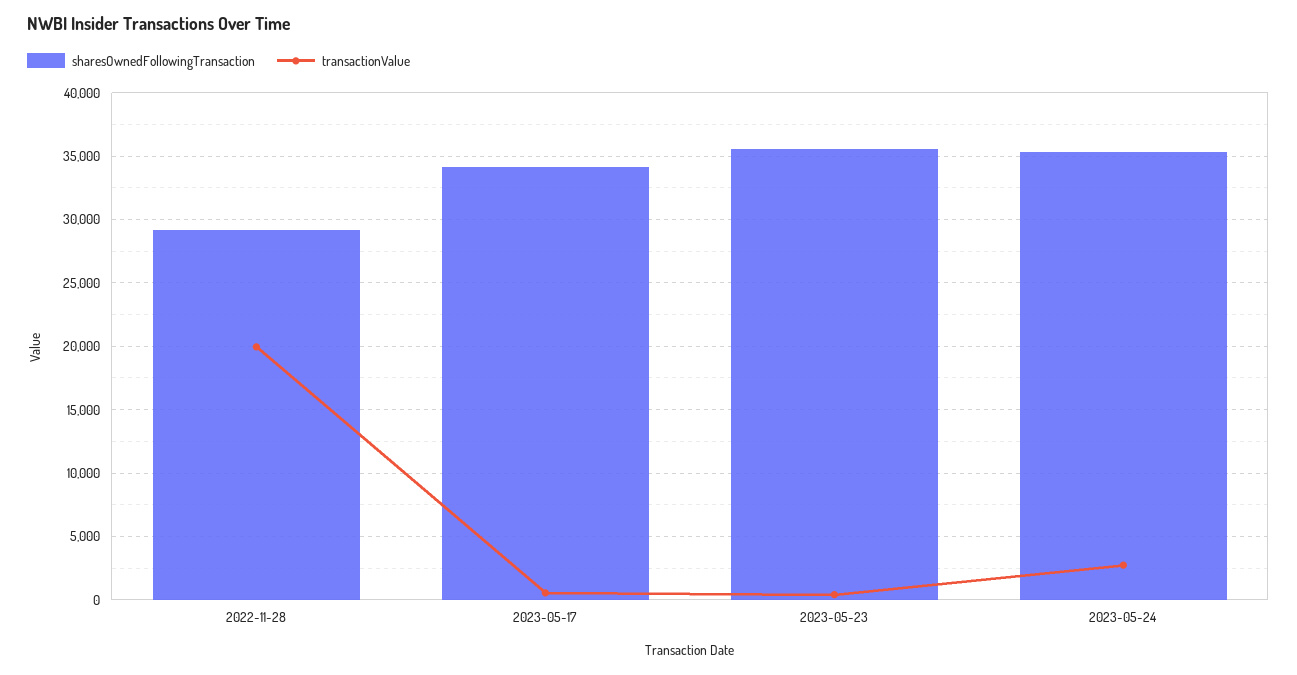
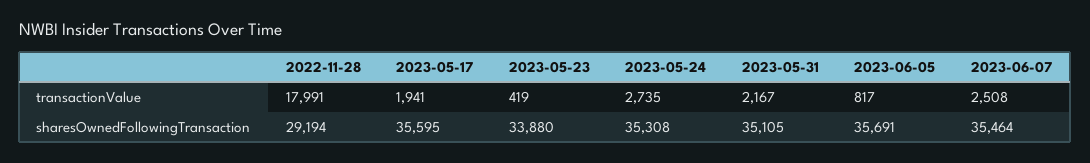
transactionValue, 2022-11-28: 20000 -> 17991
sharesOwnedFollowingTransaction, 2023-05-17: 34000 -> 35595
transactionValue, 2023-05-17: 500 -> 1941
sharesOwnedFollowingTransaction, 2023-05-23: 35500 -> 33880
transactionValue, 2023-05-31: none -> 2167
transactionValue, 2023-06-05: none -> 817
transactionValue, 2023-06-07: none -> 2508
sharesOwnedFollowingTransaction, 2023-05-31: none -> 35105
sharesOwnedFollowingTransaction, 2023-06-05: none -> 35691
sharesOwnedFollowingTransaction, 2023-06-07: none -> 35464

